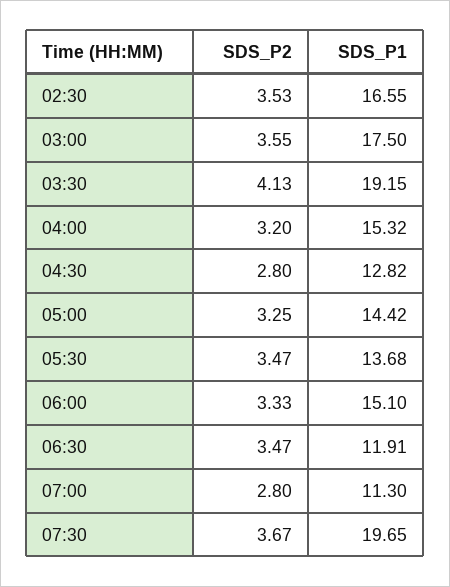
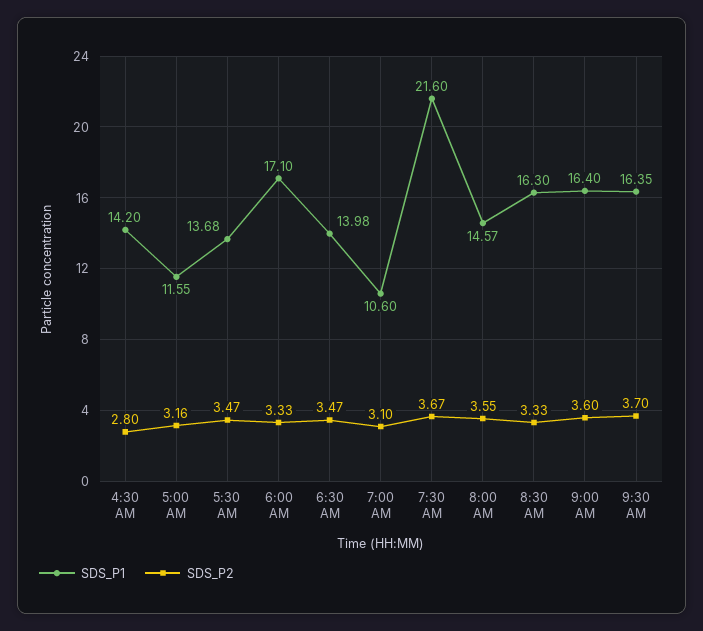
SDS_P2, 02:30: 3.53 -> none
SDS_P1, 02:30: 16.55 -> none
SDS_P2, 03:00: 3.55 -> none
SDS_P1, 03:00: 17.5 -> none
SDS_P2, 03:30: 4.13 -> none
SDS_P1, 03:30: 19.15 -> none
SDS_P2, 04:00: 3.2 -> none
SDS_P1, 04:00: 15.32 -> none
SDS_P1, 04:30: 12.82 -> 14.2
SDS_P2, 05:00: 3.25 -> 3.16
SDS_P1, 05:00: 14.42 -> 11.55
SDS_P1, 06:00: 15.1 -> 17.1
SDS_P1, 06:30: 11.91 -> 13.98
SDS_P2, 07:00: 2.8 -> 3.1
SDS_P1, 07:00: 11.3 -> 10.6
SDS_P1, 07:30: 19.65 -> 21.6
SDS_P1, 8:00 AM: none -> 14.57
SDS_P2, 8:00 AM: none -> 3.55
SDS_P1, 8:30 AM: none -> 16.3
SDS_P2, 8:30 AM: none -> 3.33
SDS_P1, 9:00 AM: none -> 16.4
SDS_P2, 9:00 AM: none -> 3.6
SDS_P1, 9:30 AM: none -> 16.35
SDS_P2, 9:30 AM: none -> 3.7

